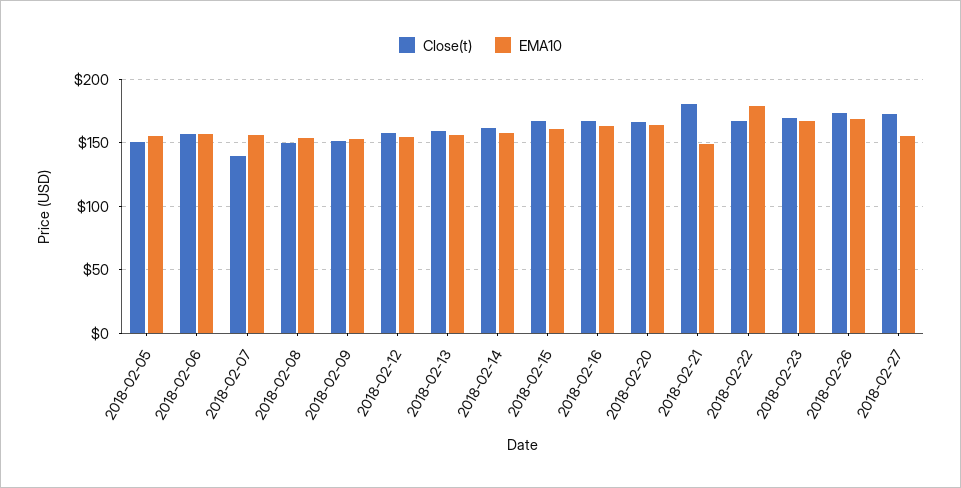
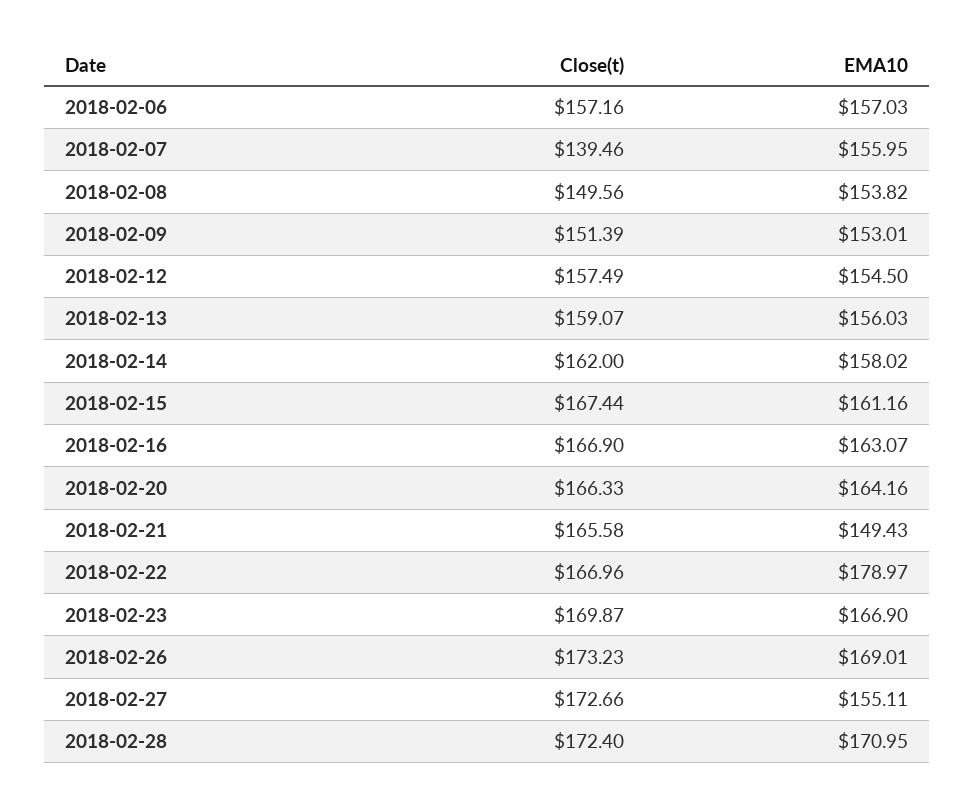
Close(t), 2018-02-05: 150 -> none
EMA10, 2018-02-05: 155 -> none
Close(t), 2018-02-21: 180 -> 165.58
Close(t), 2018-02-28: none -> 172.4
EMA10, 2018-02-28: none -> 170.95

